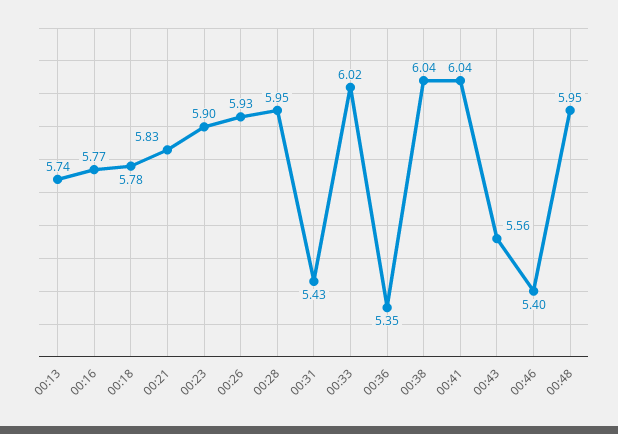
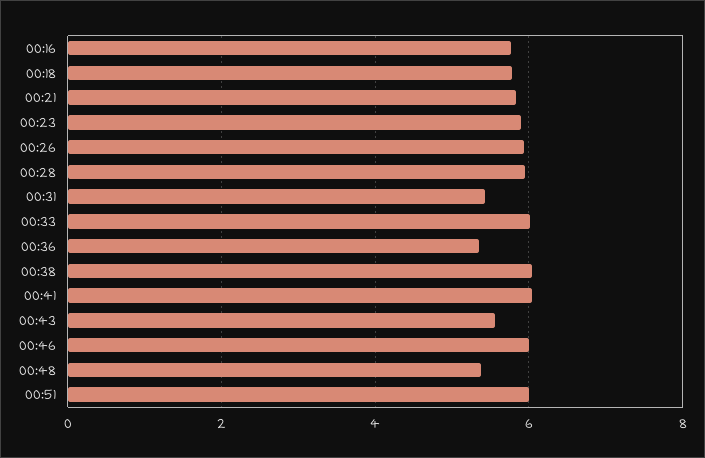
00:13: 5.74 -> none
00:46: 5.4 -> 6
00:48: 5.95 -> 5.4
00:51: none -> 6

